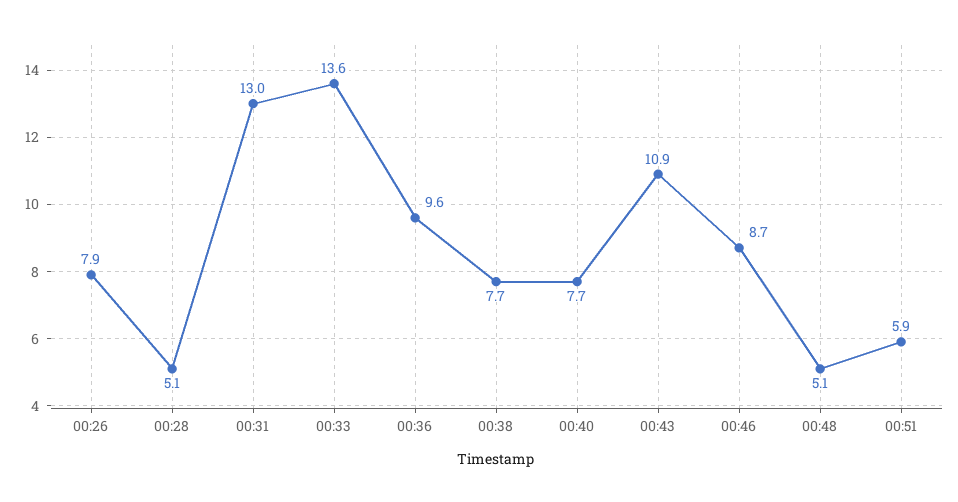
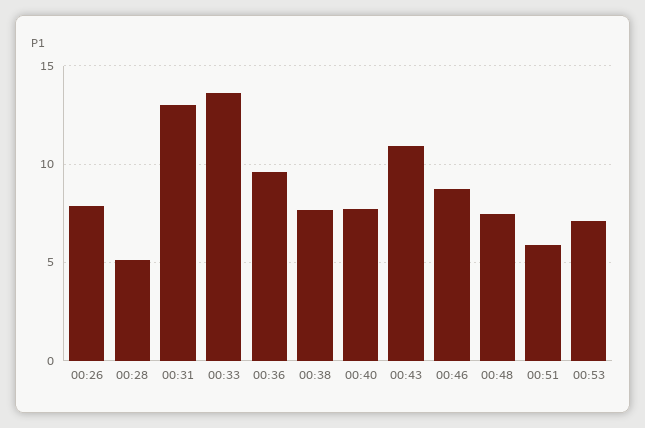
00:48: 5.1 -> 7.5
00:53: none -> 7

